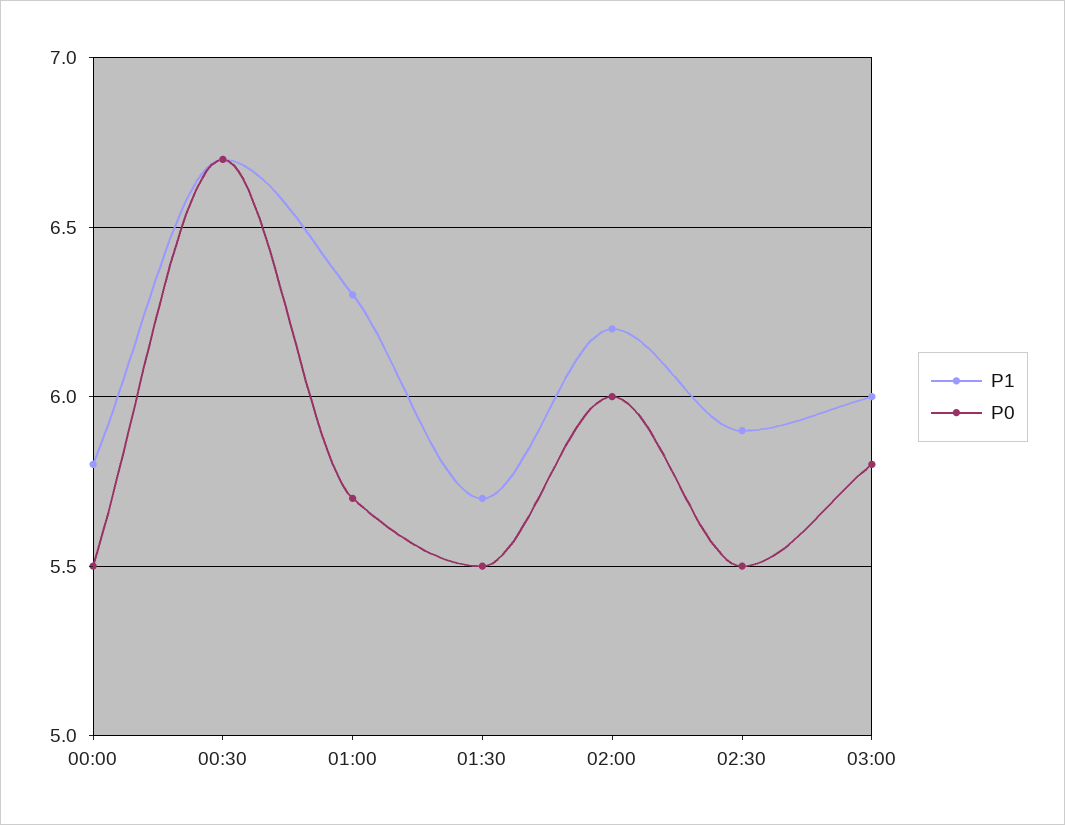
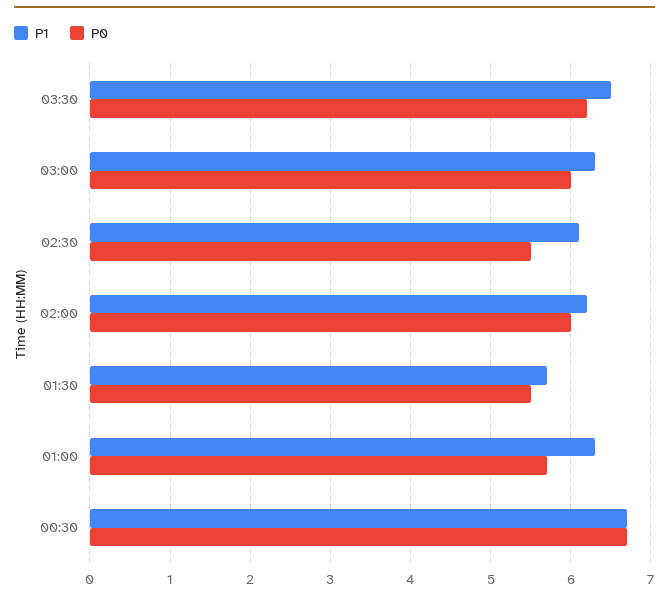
P1, 00:00: 5.8 -> none
P0, 00:00: 5.5 -> none
P1, 02:30: 5.9 -> 6.1
P1, 03:00: 6 -> 6.3
P0, 03:00: 5.8 -> 6
P1, 03:30: none -> 6.5
P0, 03:30: none -> 6.2

